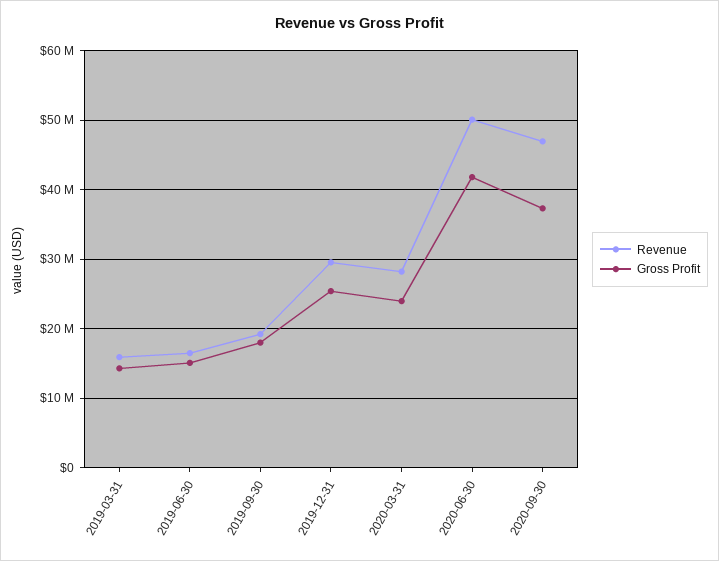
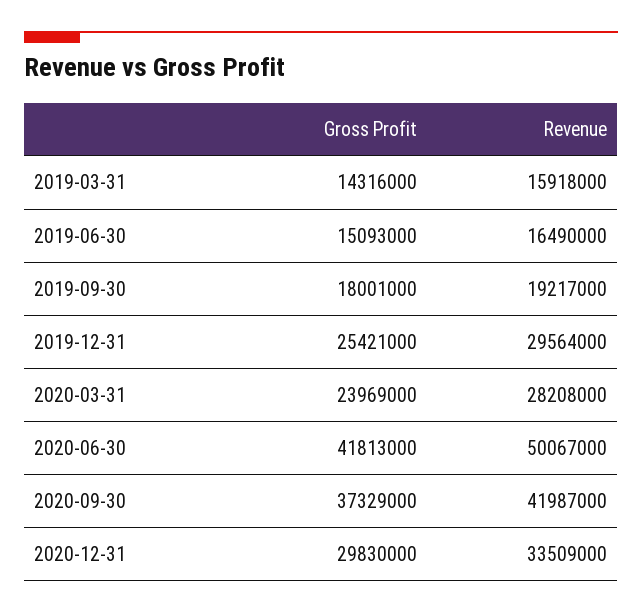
Revenue, 2020-09-30: 47000000 -> 41987000
Gross Profit, 2020-12-31: none -> 29830000
Revenue, 2020-12-31: none -> 33509000

